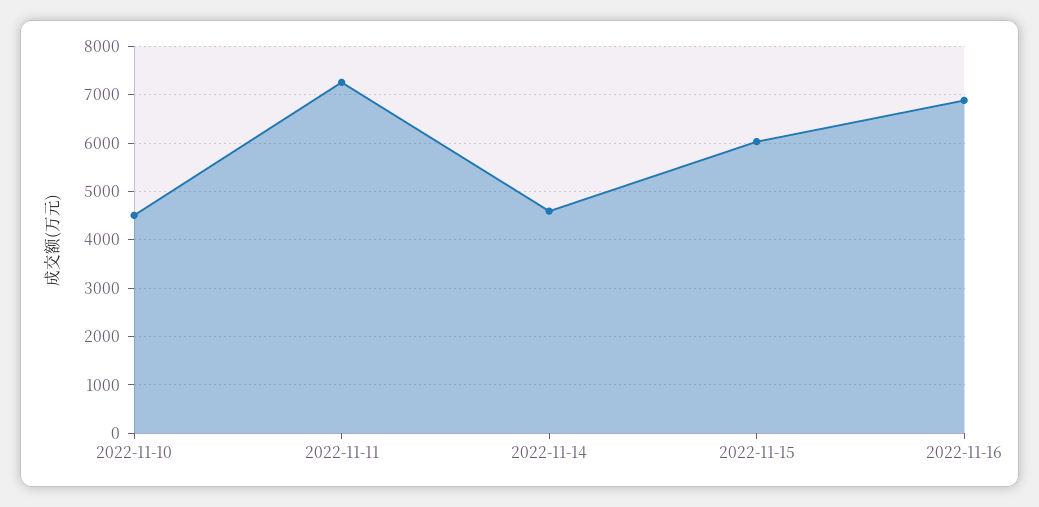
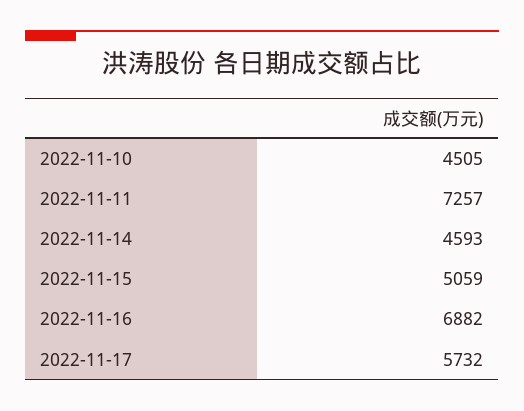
2022-11-15: 6000 -> 5059
2022-11-17: none -> 5732

